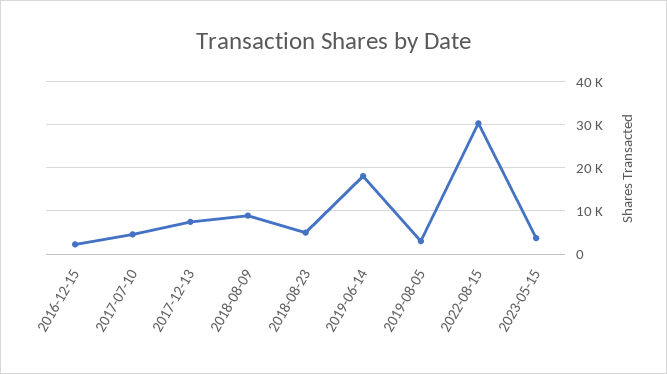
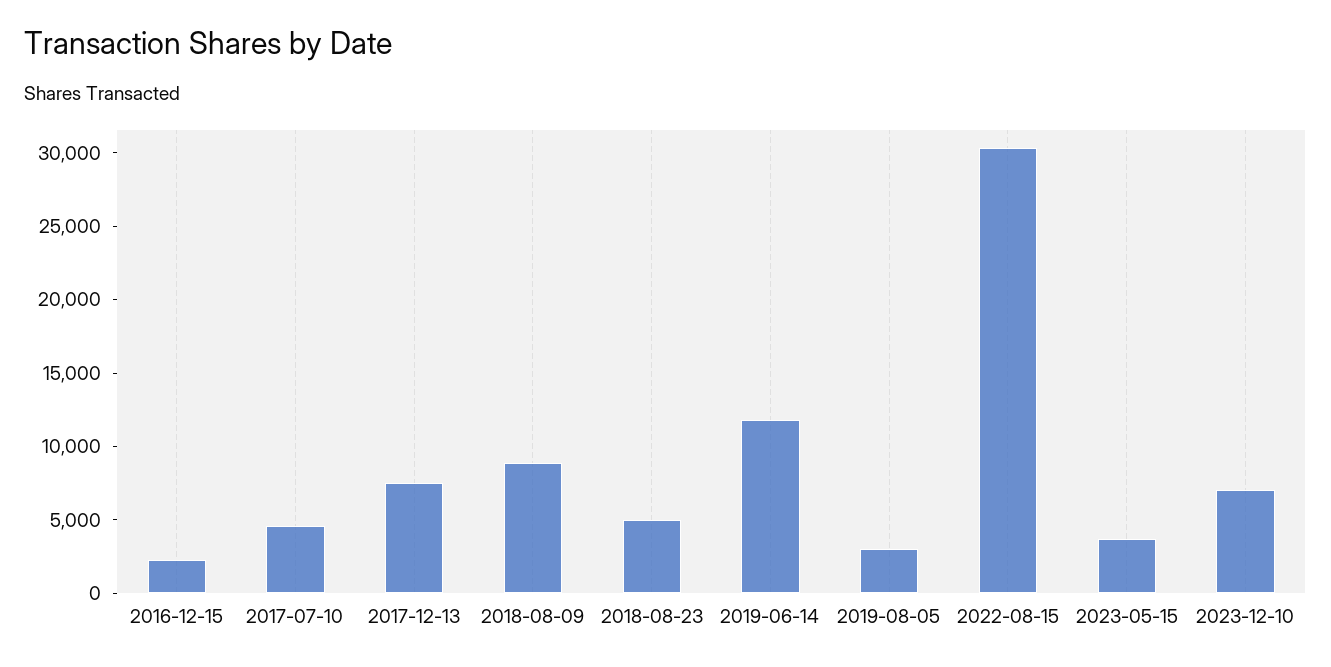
2019-06-14: 18000 -> 12000
2023-12-10: none -> 7000

